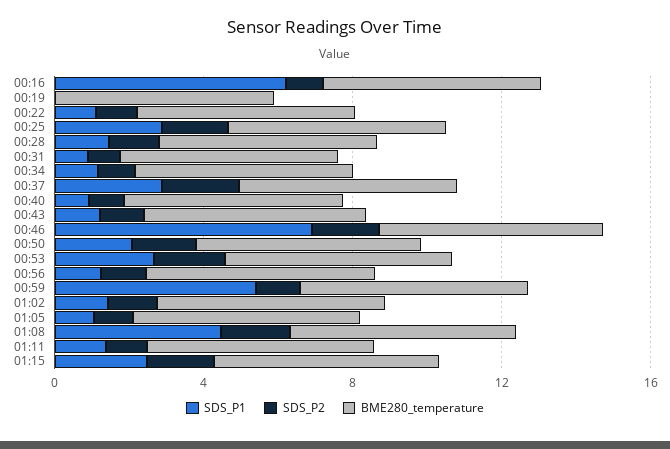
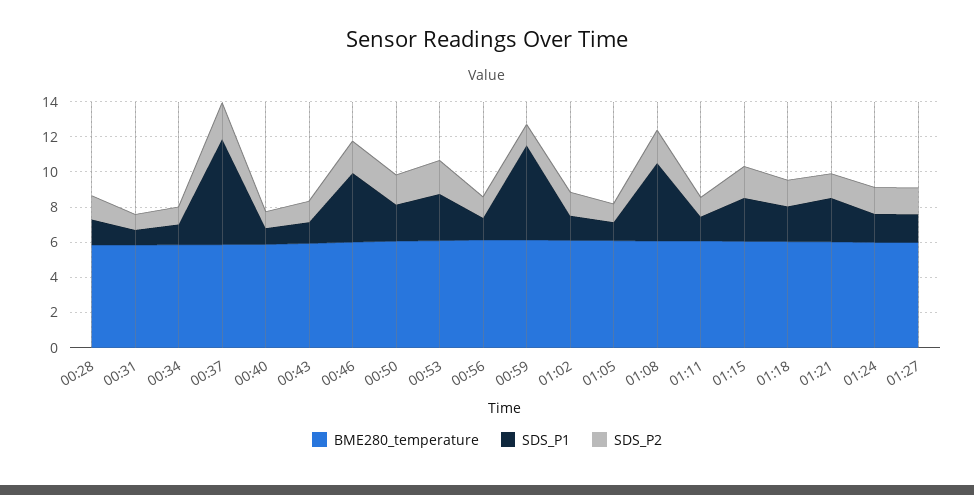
SDS_P1, 00:16: 6 -> none
SDS_P2, 00:16: 1 -> none
BME280_temperature, 00:16: 6 -> none
SDS_P1, 00:19: 0 -> none
SDS_P2, 00:19: 0 -> none
BME280_temperature, 00:19: 6 -> none
SDS_P1, 00:22: 1 -> none
SDS_P2, 00:22: 1 -> none
BME280_temperature, 00:22: 6 -> none
SDS_P1, 00:25: 3 -> none
SDS_P2, 00:25: 2 -> none
BME280_temperature, 00:25: 6 -> none
SDS_P1, 00:37: 3 -> 6
SDS_P1, 00:46: 7 -> 4
BME280_temperature, 01:18: none -> 6
SDS_P1, 01:18: none -> 2
SDS_P2, 01:18: none -> 1.5
BME280_temperature, 01:21: none -> 6
SDS_P1, 01:21: none -> 2.5
SDS_P2, 01:21: none -> 1.5
BME280_temperature, 01:24: none -> 6
SDS_P1, 01:24: none -> 1.5
SDS_P2, 01:24: none -> 1.5
BME280_temperature, 01:27: none -> 6
SDS_P1, 01:27: none -> 1.5
SDS_P2, 01:27: none -> 1.5

